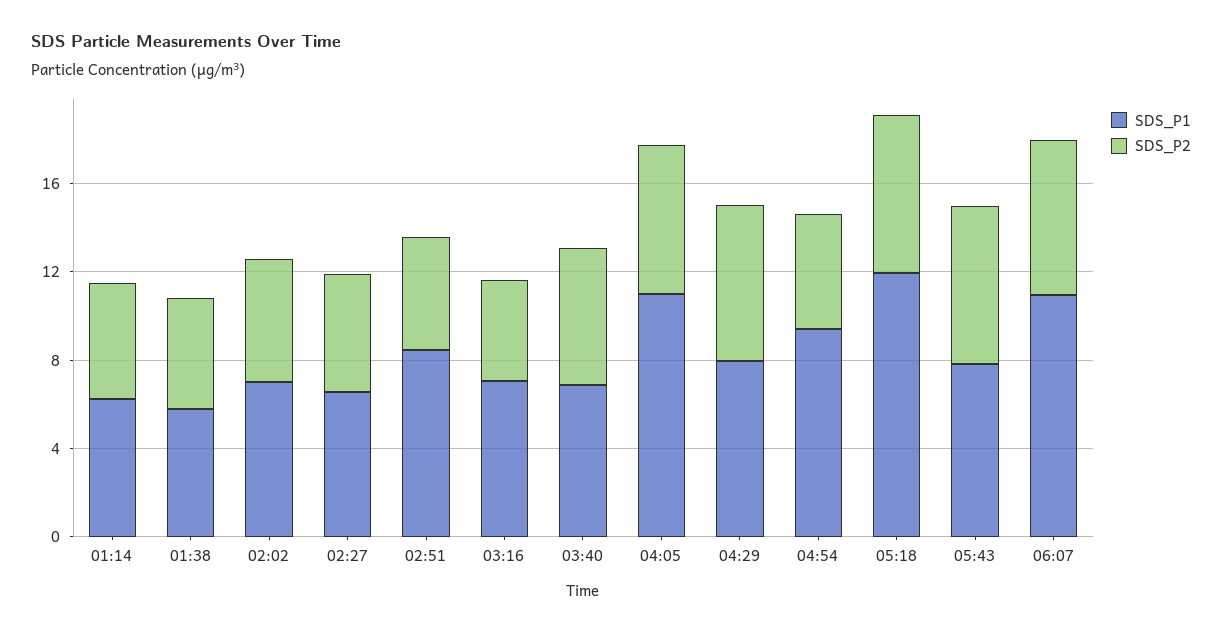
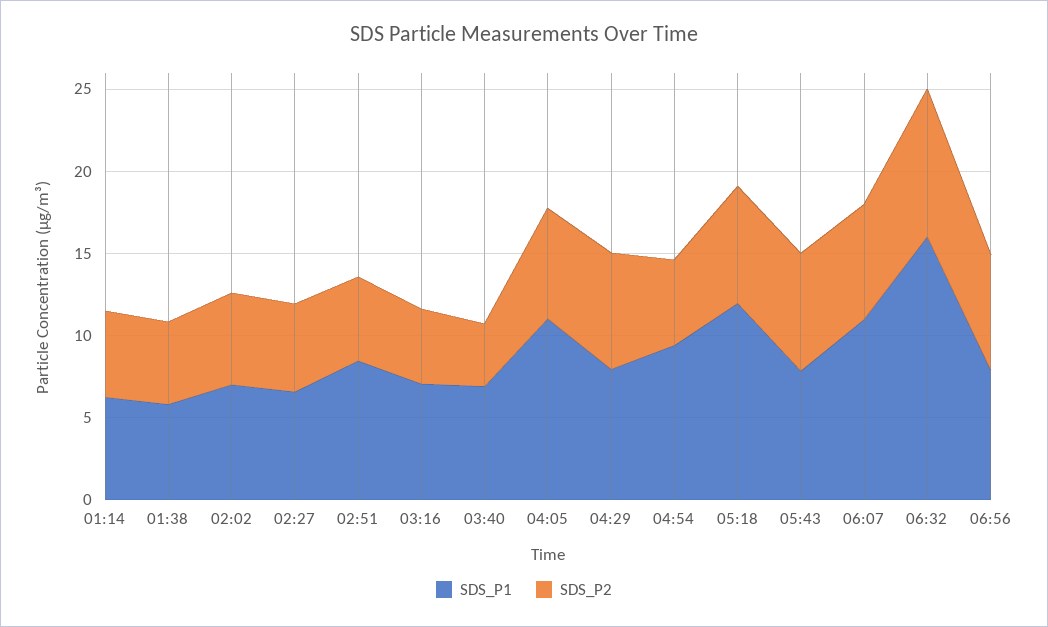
SDS_P2, 03:40: 6 -> 4
SDS_P1, 06:32: none -> 16
SDS_P2, 06:32: none -> 9
SDS_P1, 06:56: none -> 8
SDS_P2, 06:56: none -> 7

